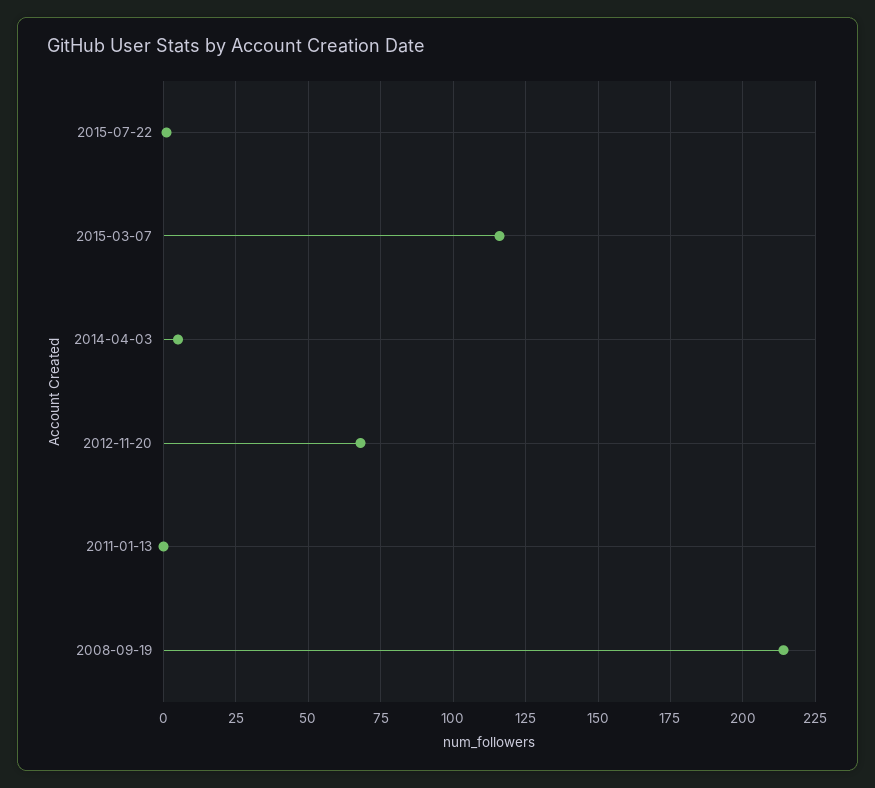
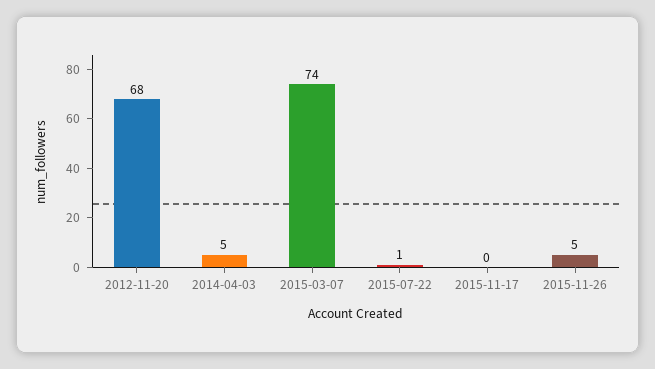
2015-03-07: 115 -> 74
2011-01-13: 0 -> none
2008-09-19: 215 -> none
2015-11-17: none -> 0
2015-11-26: none -> 5

